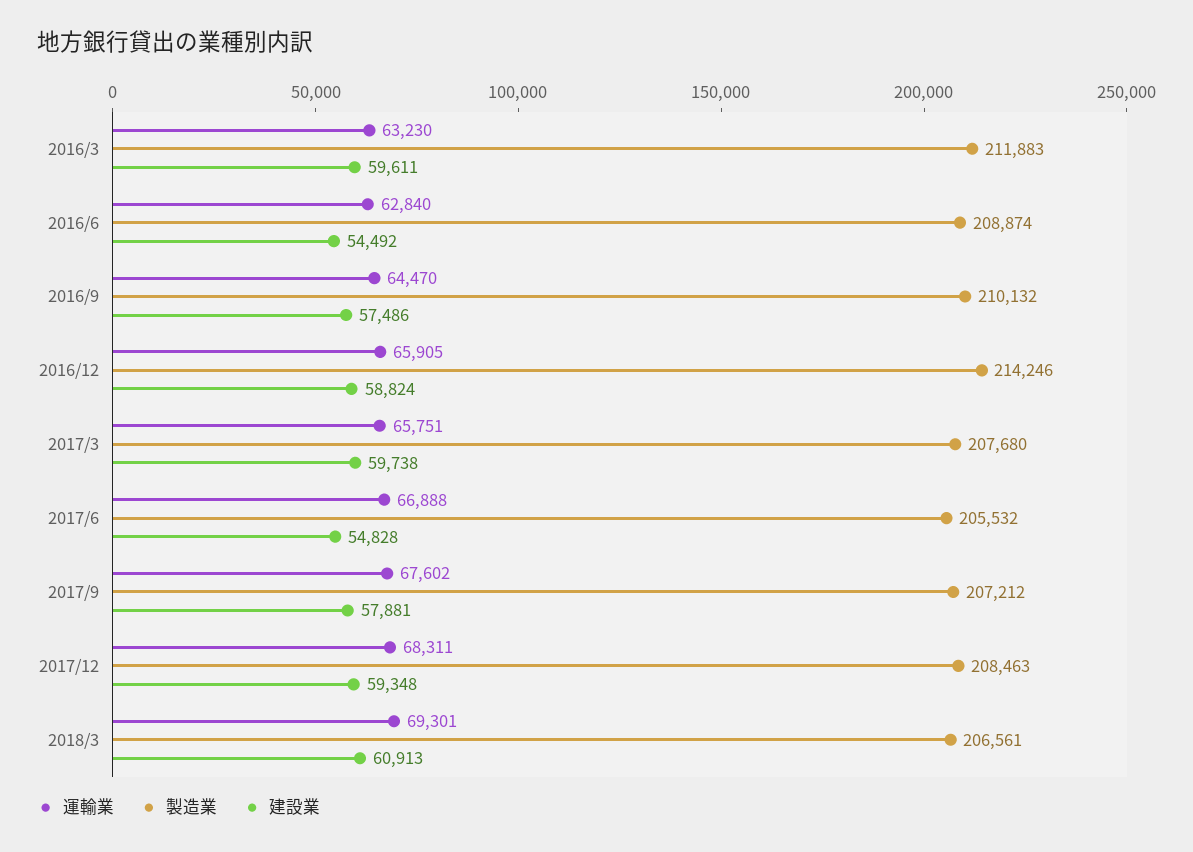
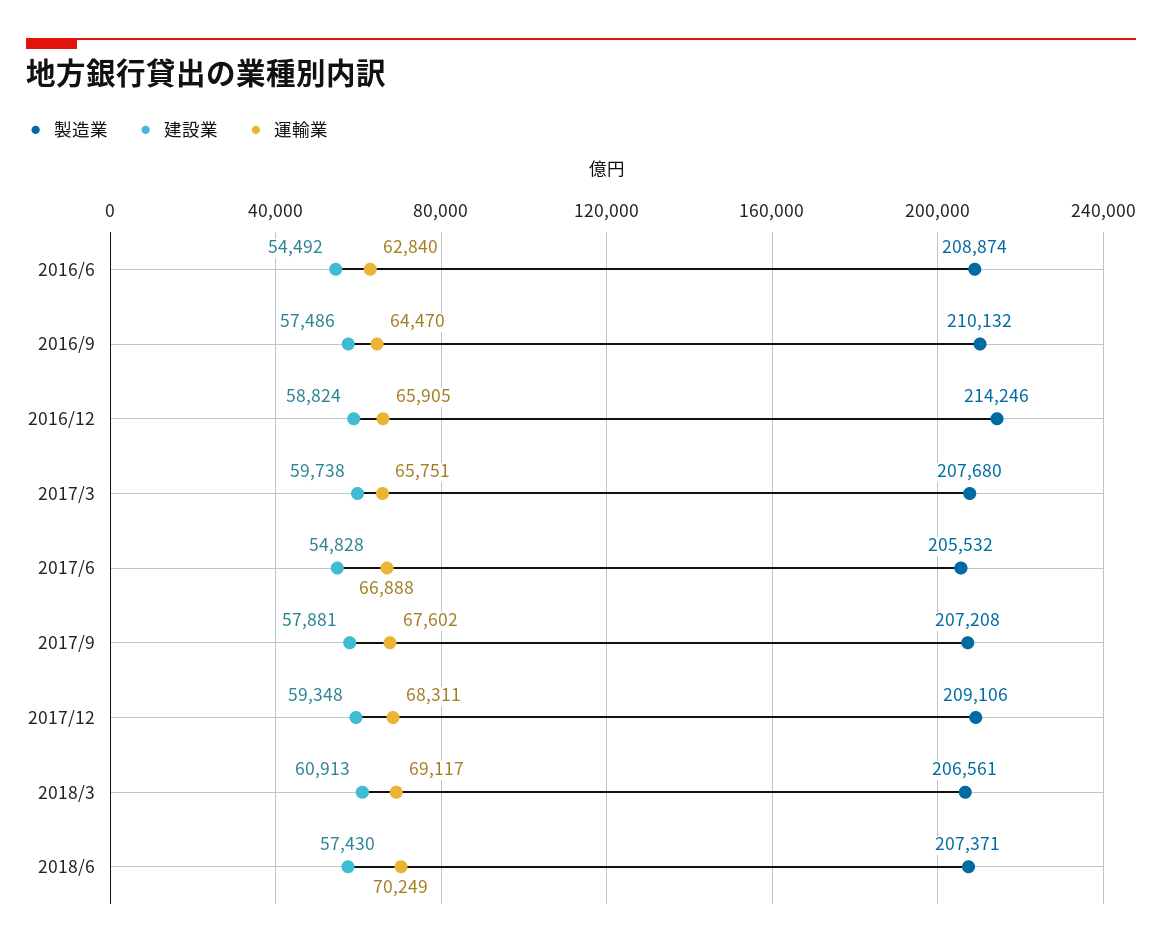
運輸業, 2016/3: 63230 -> none
製造業, 2016/3: 211883 -> none
建設業, 2016/3: 59611 -> none
製造業, 2017/9: 207212 -> 207208
製造業, 2017/12: 208463 -> 209106
運輸業, 2018/3: 69301 -> 69117
製造業, 2018/6: none -> 207371
建設業, 2018/6: none -> 57430
運輸業, 2018/6: none -> 70249

